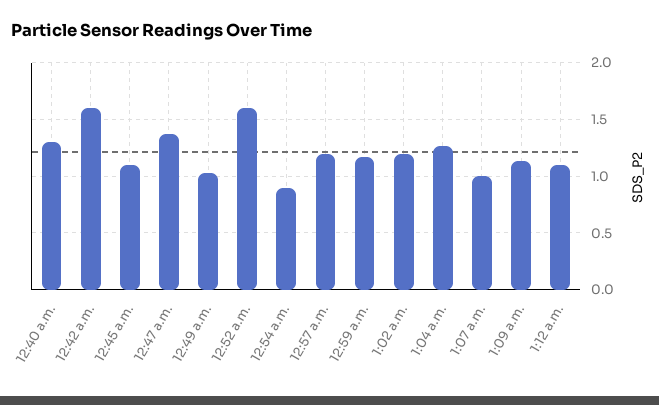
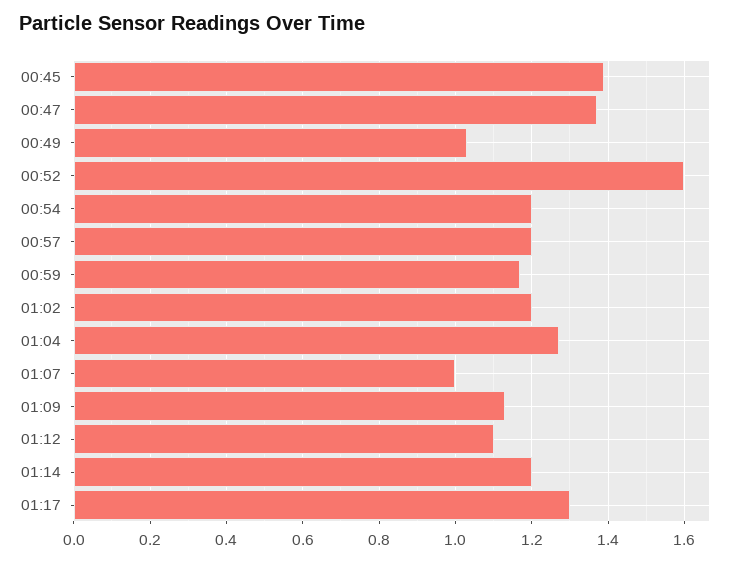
12:40 a.m.: 1.3 -> none
12:42 a.m.: 1.6 -> none
12:45 a.m.: 1.1 -> 1.4
12:54 a.m.: 0.9 -> 1.2
01:14: none -> 1.2
01:17: none -> 1.3

